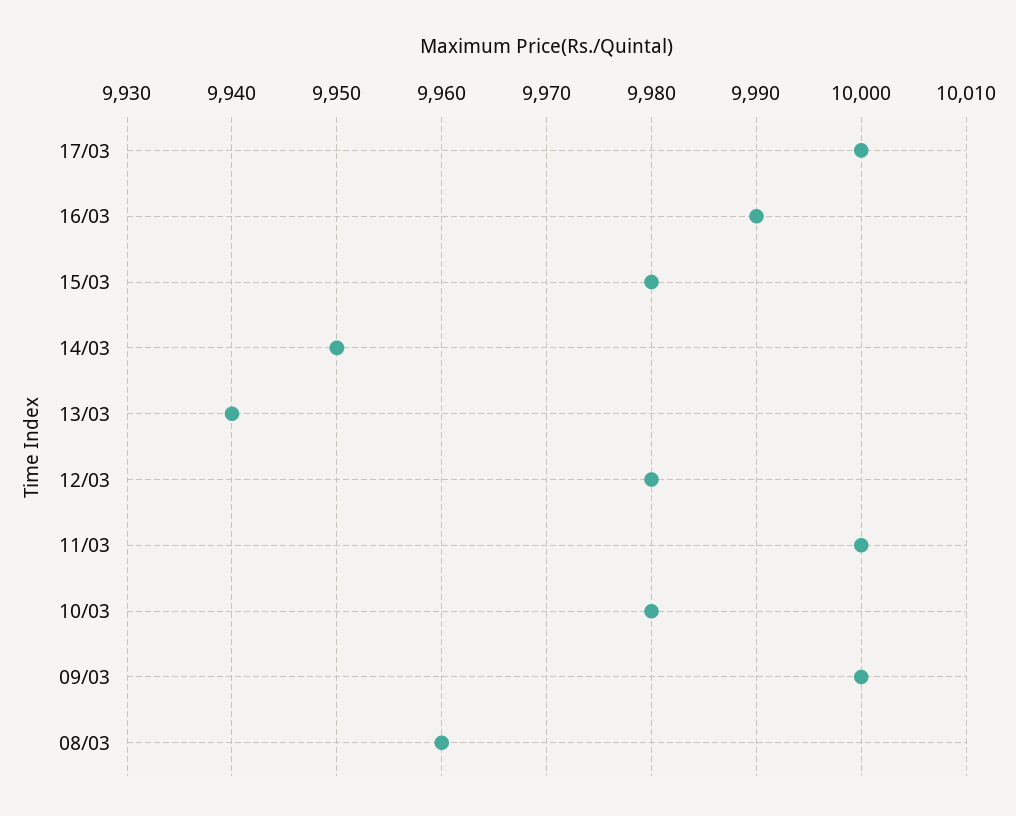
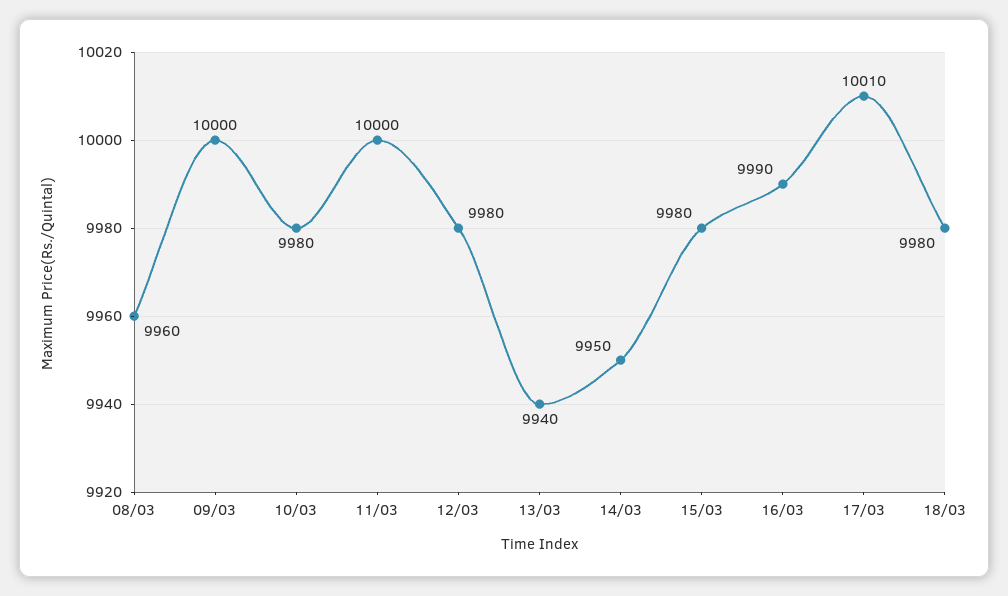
17/03: 10000 -> 10010
18/03: none -> 9980

